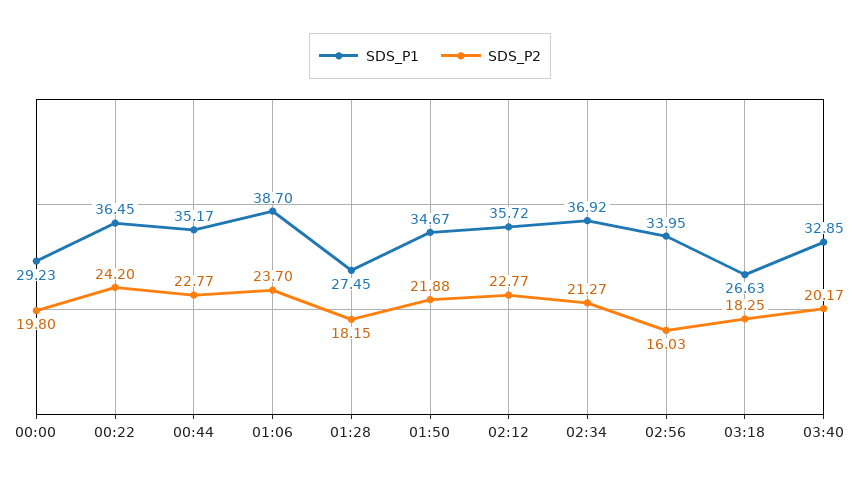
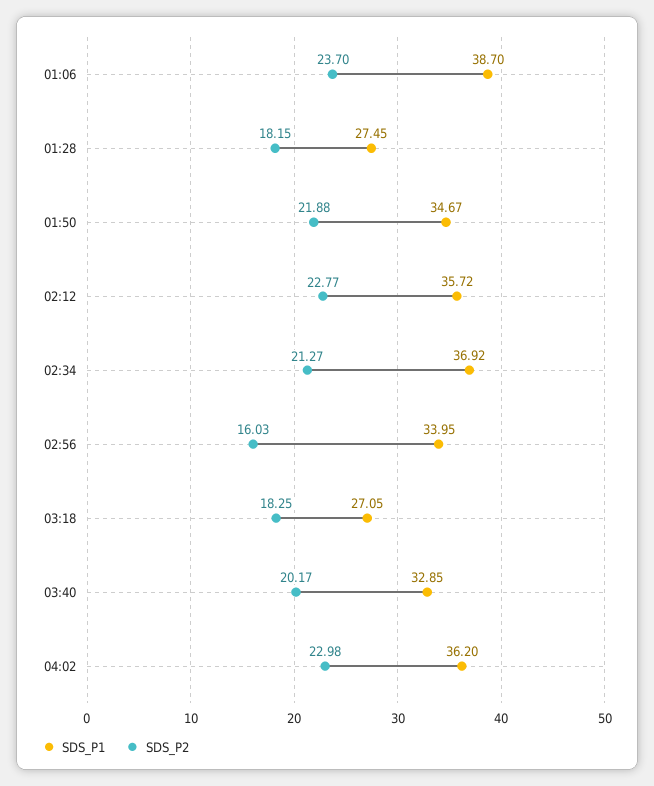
SDS_P1, 00:00: 29.23 -> none
SDS_P2, 00:00: 19.8 -> none
SDS_P1, 00:22: 36.45 -> none
SDS_P2, 00:22: 24.2 -> none
SDS_P1, 00:44: 35.17 -> none
SDS_P2, 00:44: 22.77 -> none
SDS_P1, 03:18: 26.63 -> 27.05
SDS_P1, 04:02: none -> 36.2
SDS_P2, 04:02: none -> 22.98

